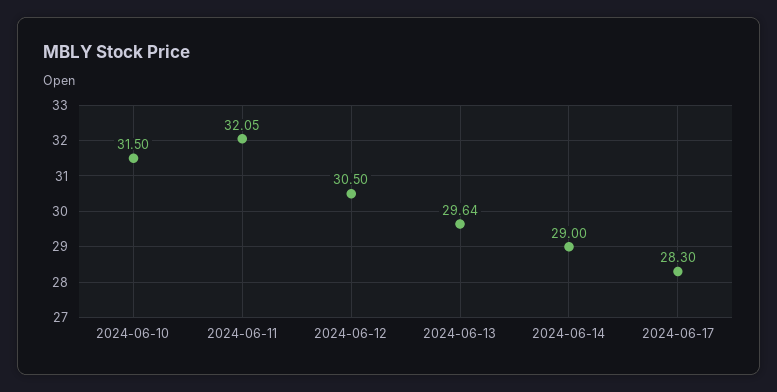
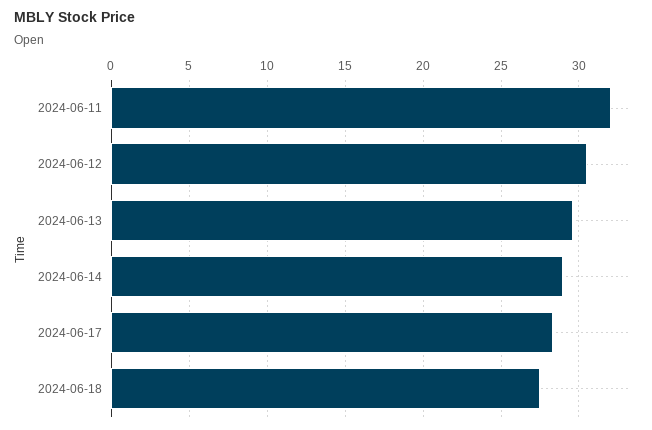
2024-06-10: 31.5 -> none
2024-06-18: none -> 27.5

